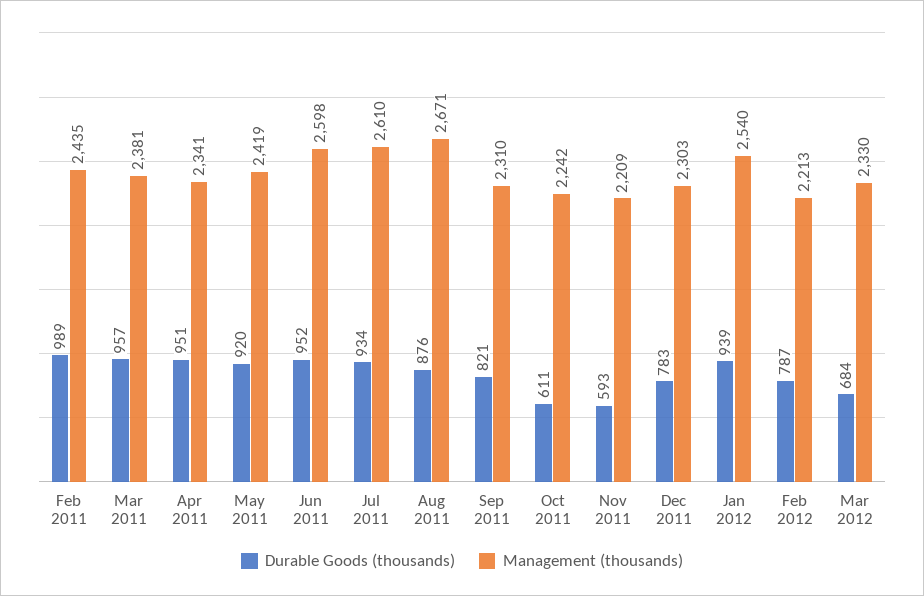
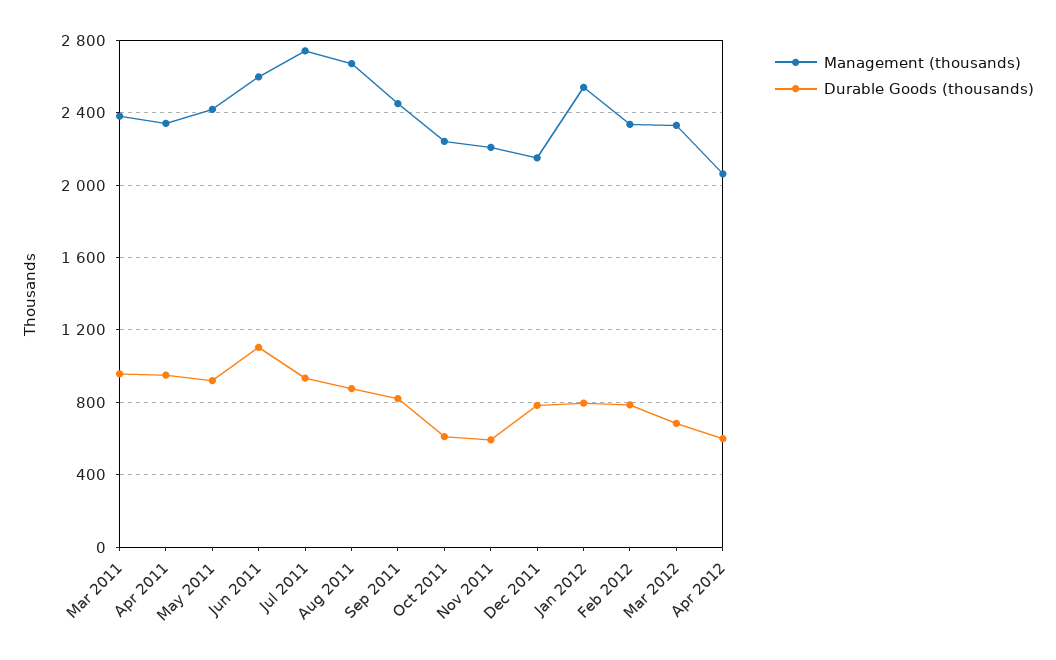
Durable Goods (thousands), Feb 2011: 989 -> none
Management (thousands), Feb 2011: 2435 -> none
Durable Goods (thousands), Jun 2011: 952 -> 1100
Management (thousands), Jul 2011: 2610 -> 2750
Management (thousands), Sep 2011: 2310 -> 2450
Management (thousands), Dec 2011: 2303 -> 2150
Durable Goods (thousands), Jan 2012: 939 -> 800
Management (thousands), Feb 2012: 2213 -> 2350
Management (thousands), Apr 2012: none -> 2050
Durable Goods (thousands), Apr 2012: none -> 600

